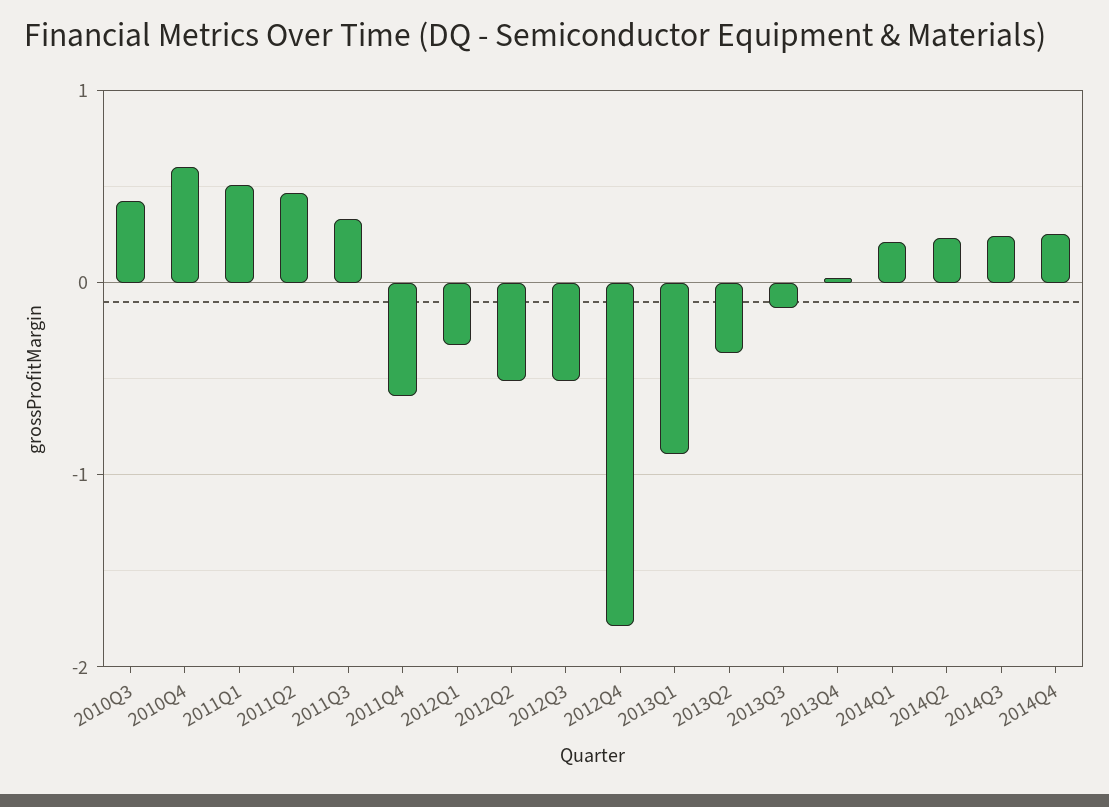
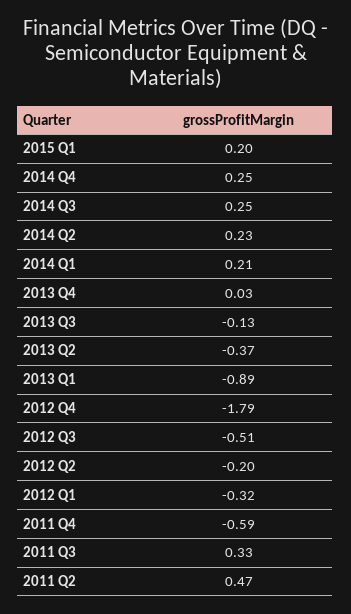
2010Q3: 0.4 -> none
2010Q4: 0.6 -> none
2011Q1: 0.5 -> none
2012Q2: -0.5 -> -0.2
2015 Q1: none -> 0.2

